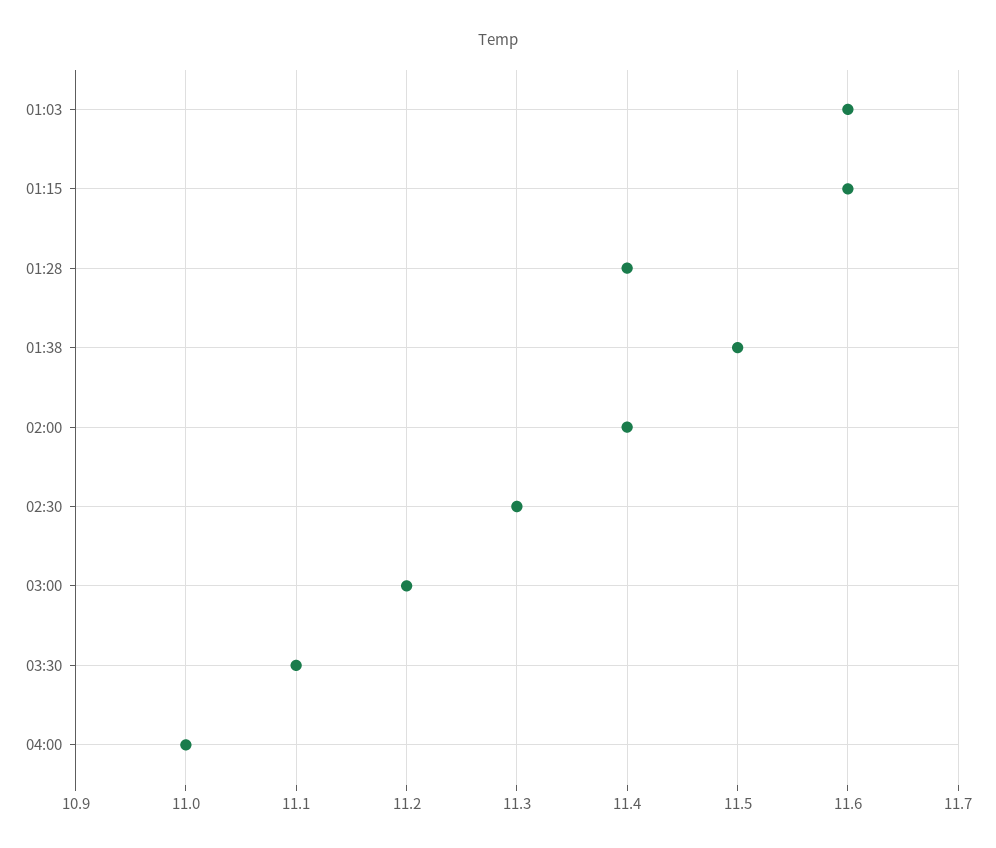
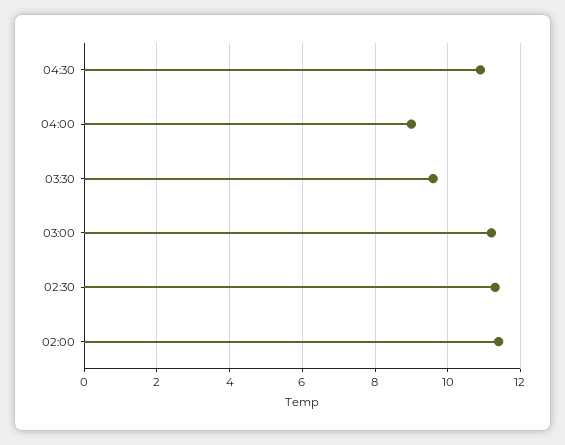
01:03: 11.6 -> none
01:15: 11.6 -> none
01:28: 11.4 -> none
01:38: 11.5 -> none
03:30: 11.1 -> 9.5
04:00: 11 -> 9
04:30: none -> 11

